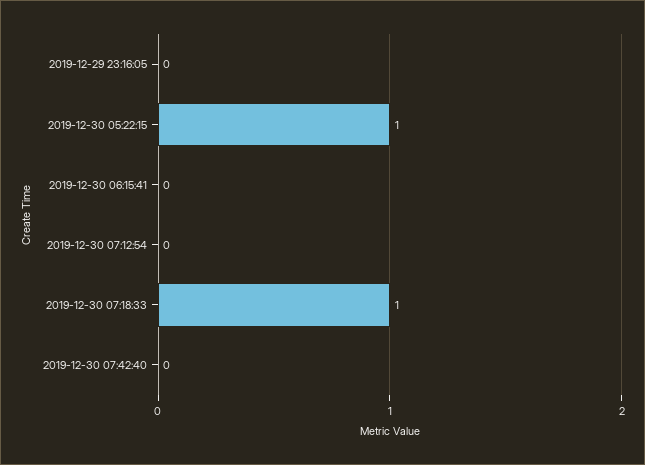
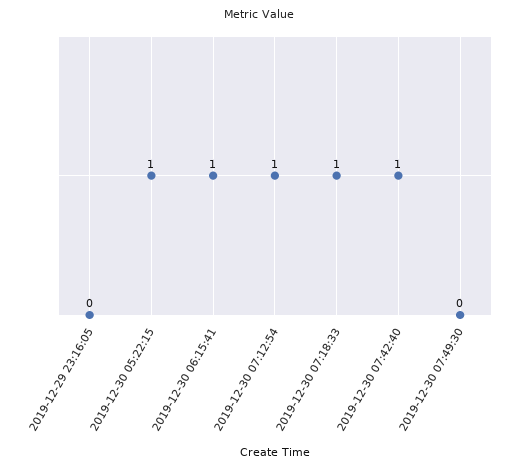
2019-12-30 06:15:41: 0 -> 1
2019-12-30 07:12:54: 0 -> 1
2019-12-30 07:42:40: 0 -> 1
2019-12-30 07:49:30: none -> 0

